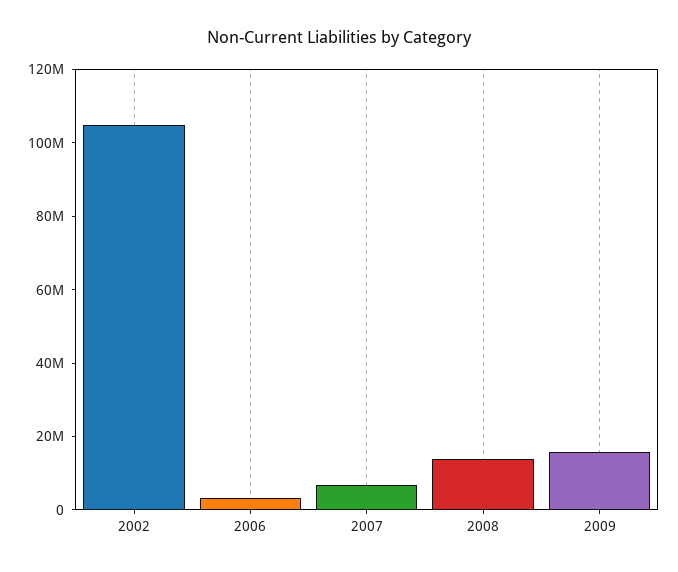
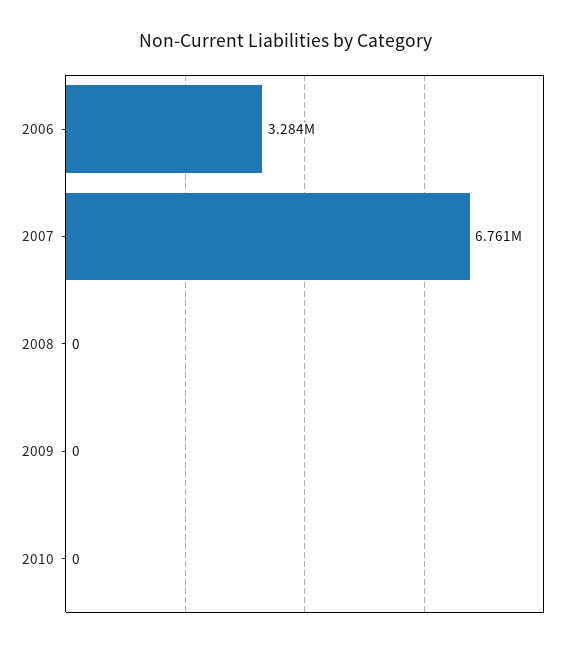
2002: 105000000 -> none
2008: 15000000 -> 0
2009: 15000000 -> 0
2010: none -> 0

